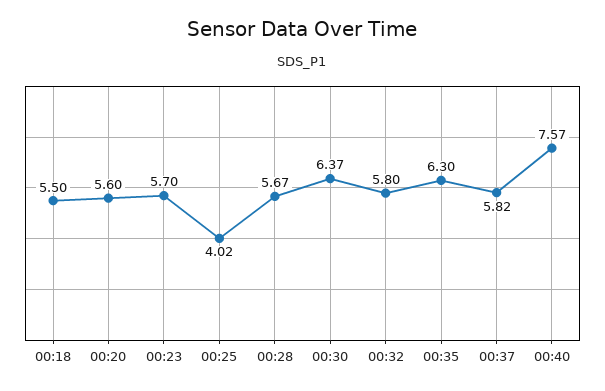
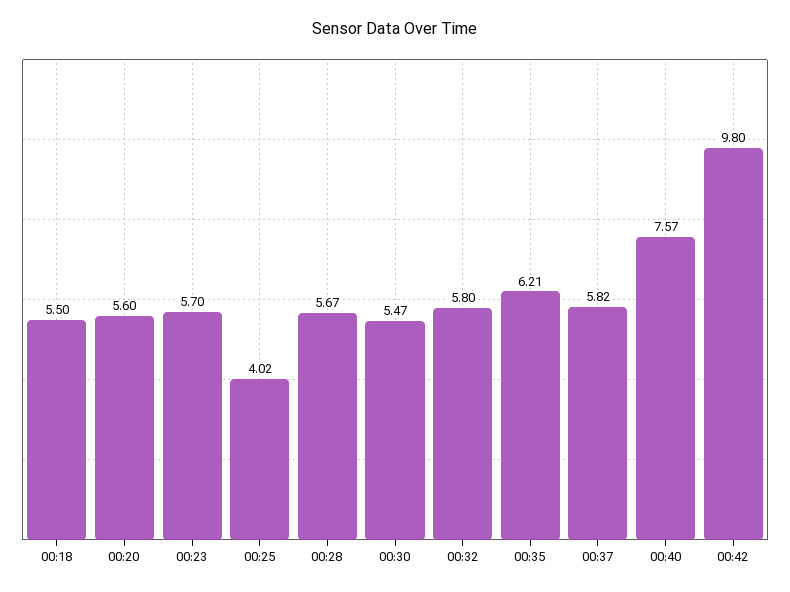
00:30: 6.37 -> 5.47
00:35: 6.3 -> 6.21
00:42: none -> 9.8

